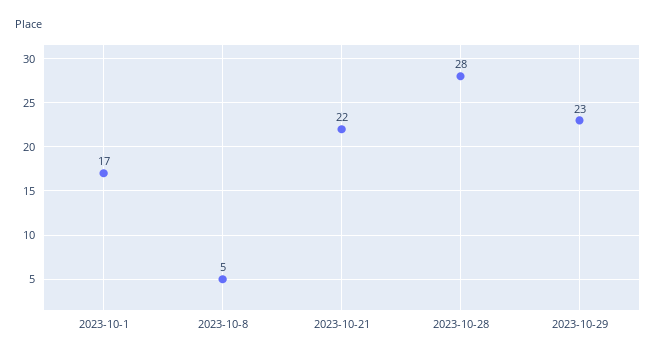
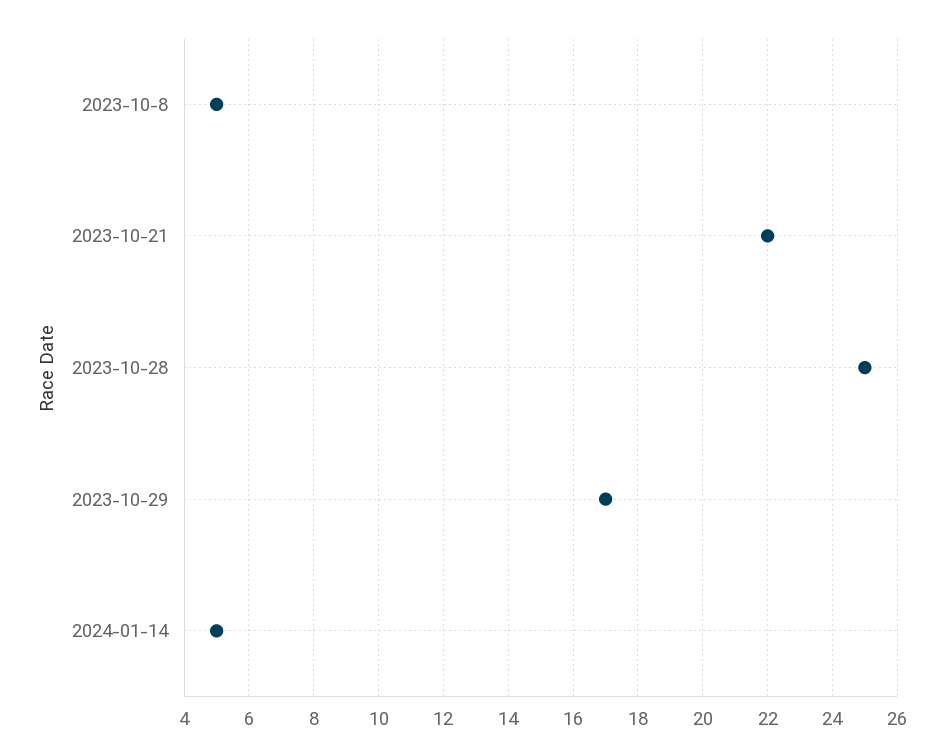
2023-10-1: 17 -> none
2023-10-28: 28 -> 25
2023-10-29: 23 -> 17
2024-01-14: none -> 5

